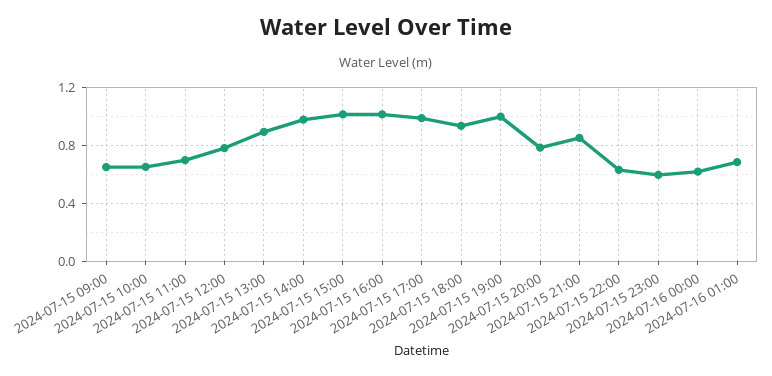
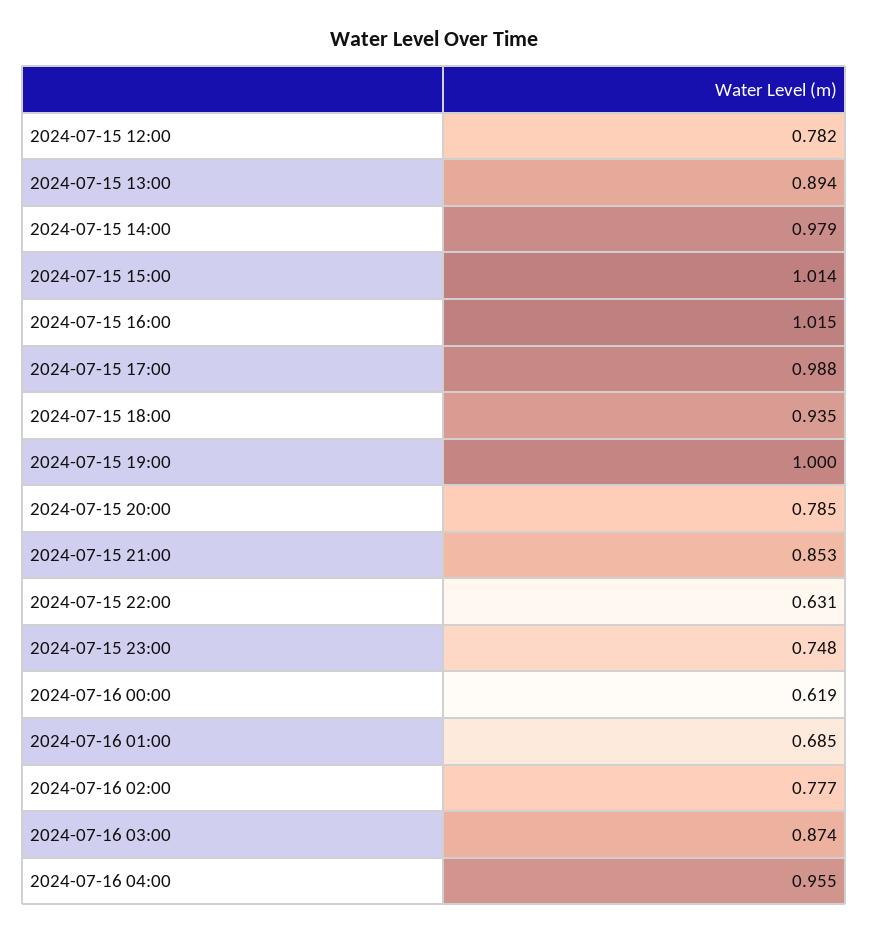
2024-07-15 09:00: 0.65 -> none
2024-07-15 10:00: 0.65 -> none
2024-07-15 11:00: 0.7 -> none
2024-07-15 23:00: 0.6 -> 0.748
2024-07-16 02:00: none -> 0.777
2024-07-16 03:00: none -> 0.874
2024-07-16 04:00: none -> 0.955

